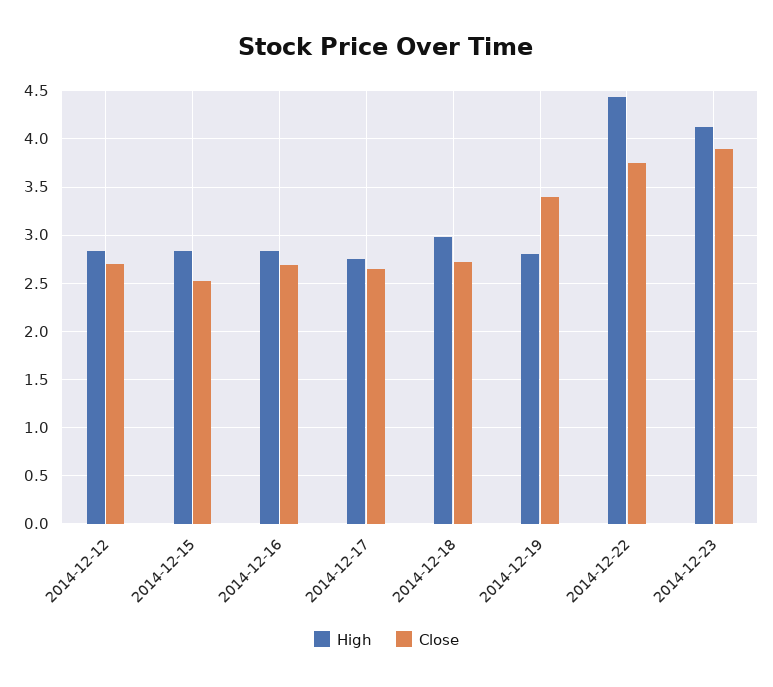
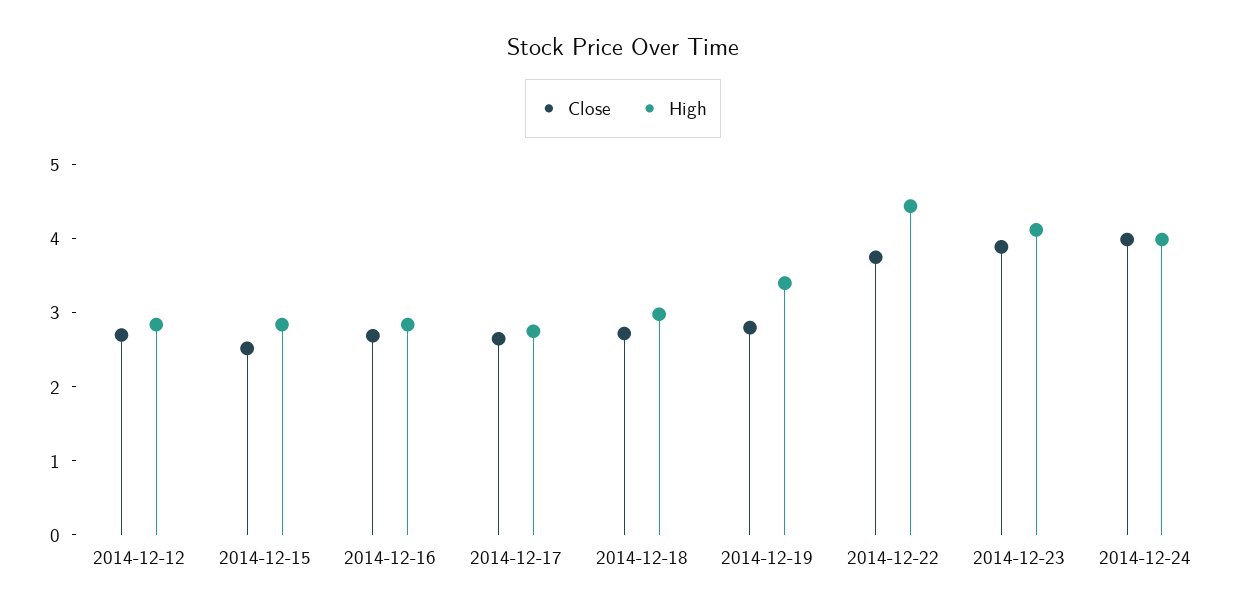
High, 2014-12-19: 2.8 -> 3.4
Close, 2014-12-19: 3.4 -> 2.8
Close, 2014-12-24: none -> 4
High, 2014-12-24: none -> 4

